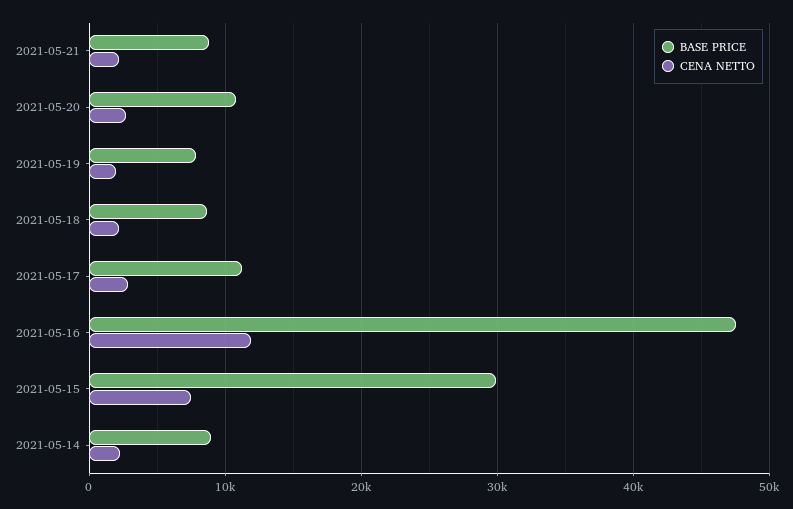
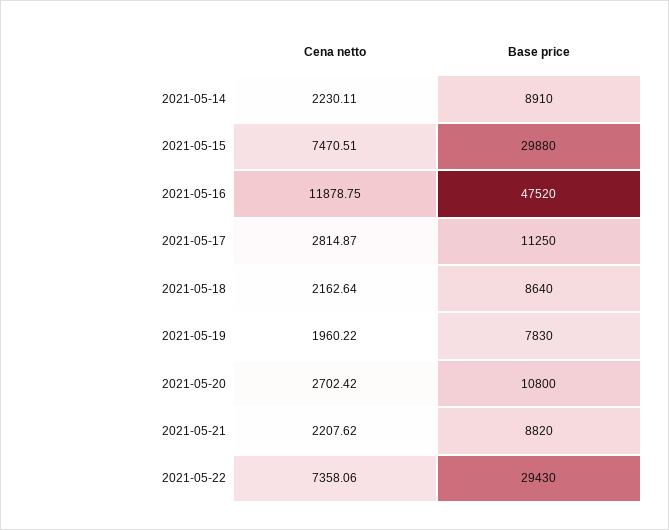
CENA NETTO, 2021-05-22: none -> 7358.06
BASE PRICE, 2021-05-22: none -> 29430

